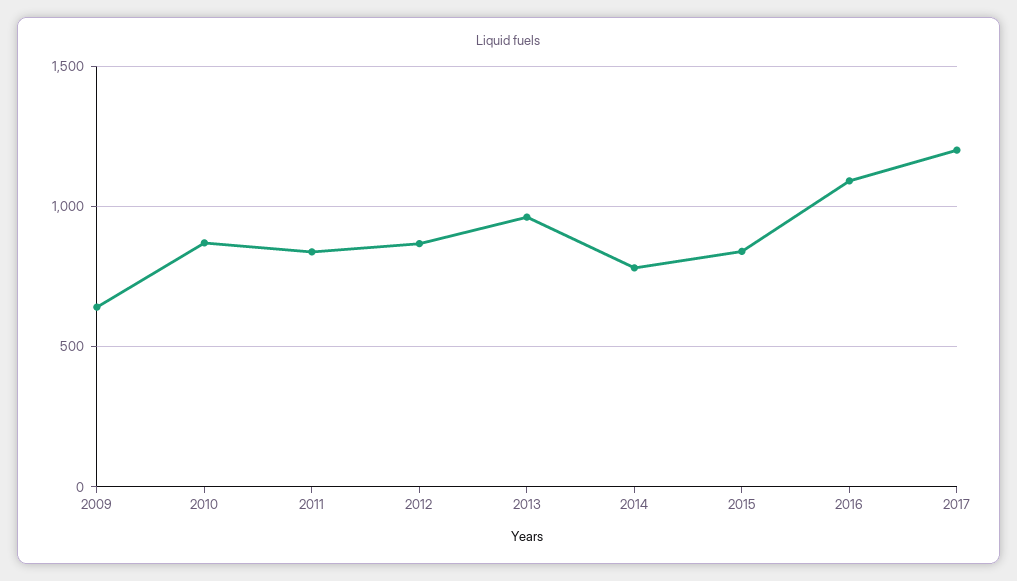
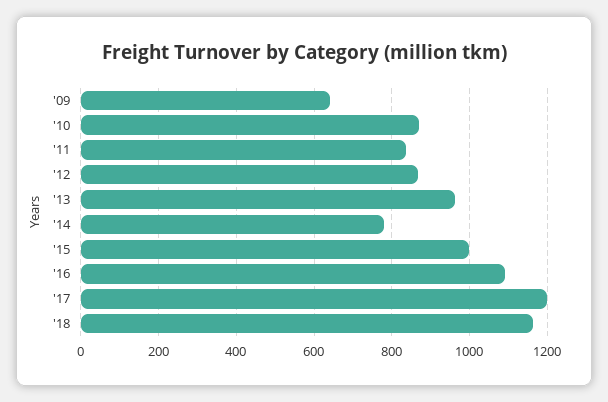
2015: 850 -> 1000
'18: none -> 1160

